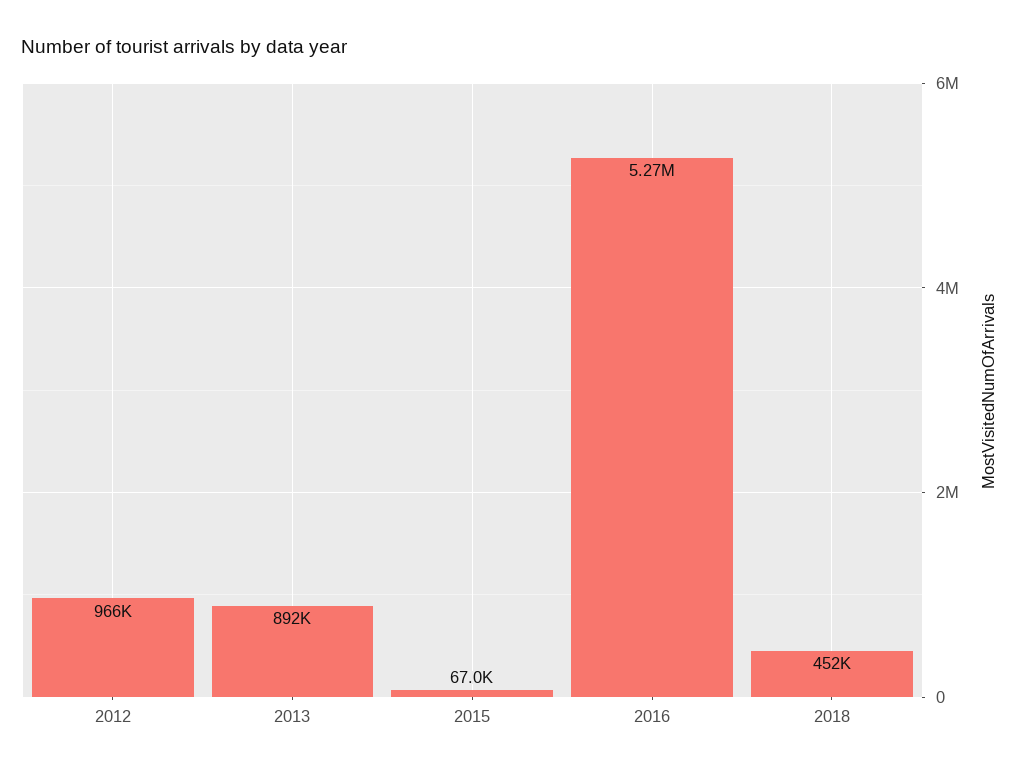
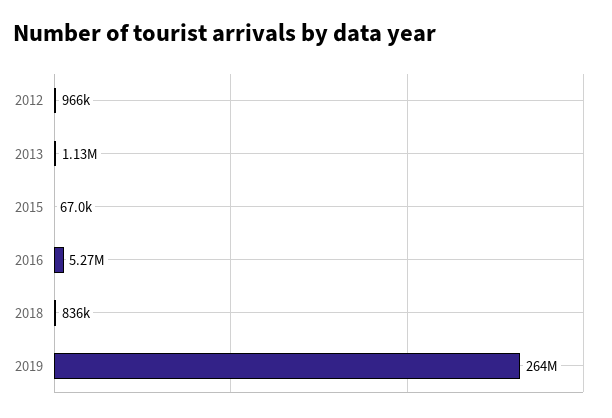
2013: 892000 -> 1130000
2018: 452000 -> 836000
2019: none -> 264000000

